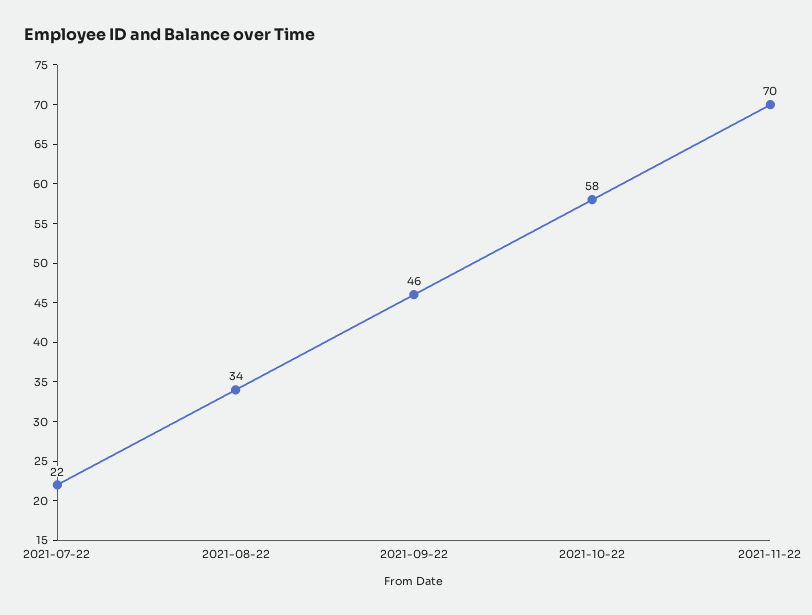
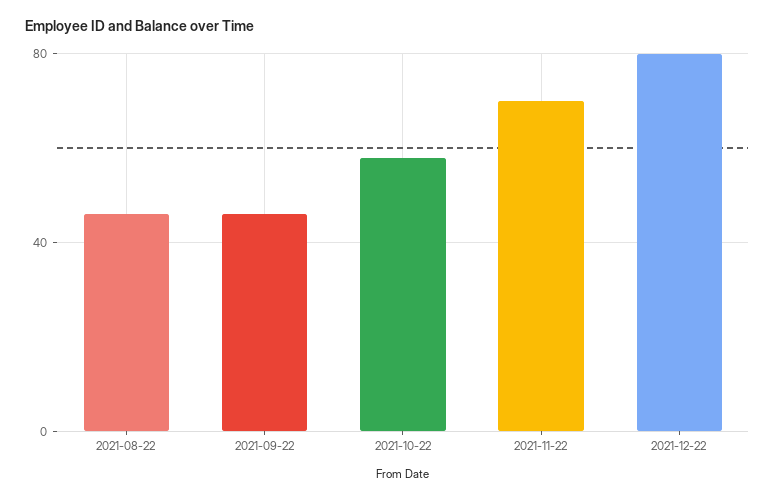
2021-07-22: 22 -> none
2021-08-22: 34 -> 45
2021-12-22: none -> 80

